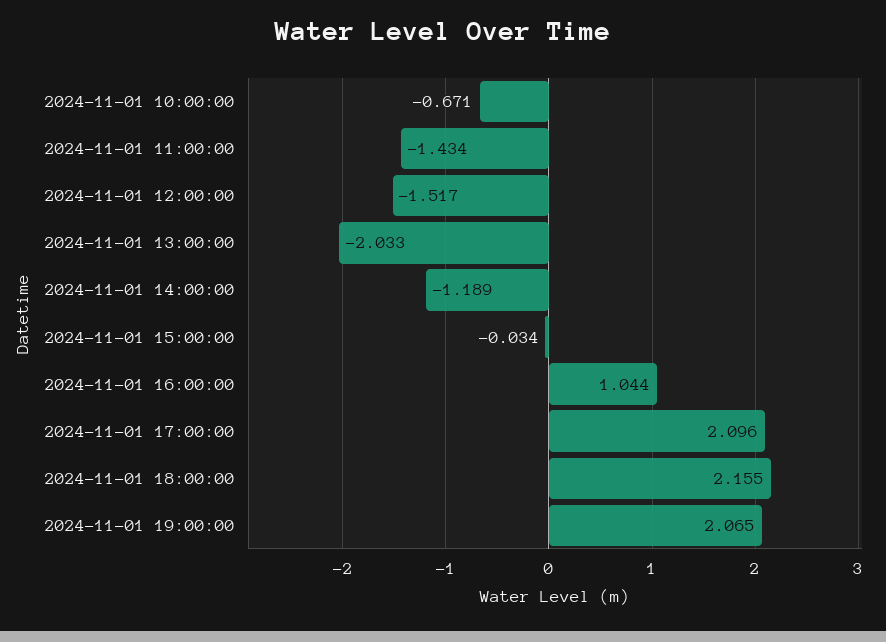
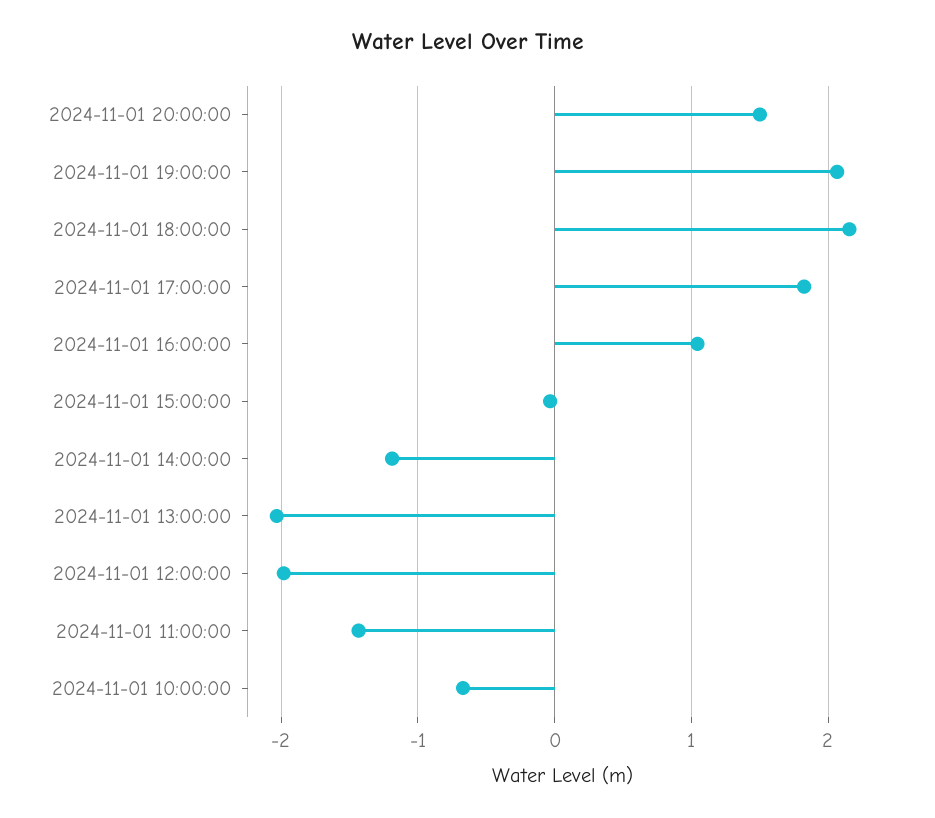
2024-11-01 12:00:00: -1.517 -> -2
2024-11-01 17:00:00: 2.096 -> 1.8
2024-11-01 20:00:00: none -> 1.5

